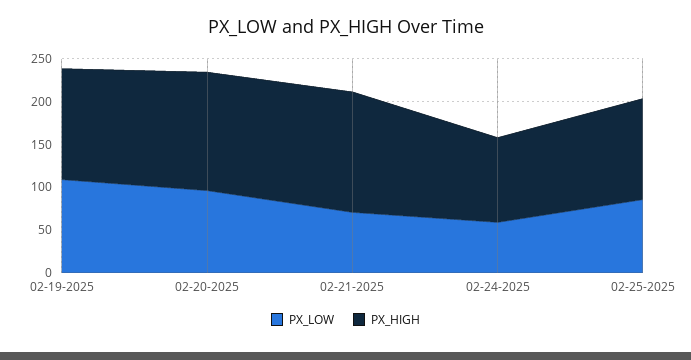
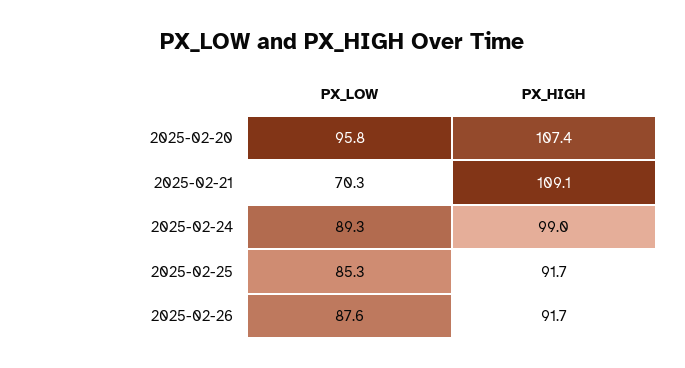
PX_LOW, 02-19-2025: 110 -> none
PX_HIGH, 02-19-2025: 130 -> none
PX_HIGH, 02-20-2025: 140 -> 107.4
PX_HIGH, 02-21-2025: 140 -> 109.1
PX_LOW, 02-24-2025: 60 -> 89.3
PX_HIGH, 02-25-2025: 120 -> 91.7
PX_LOW, 2025-02-26: none -> 87.6
PX_HIGH, 2025-02-26: none -> 91.7

